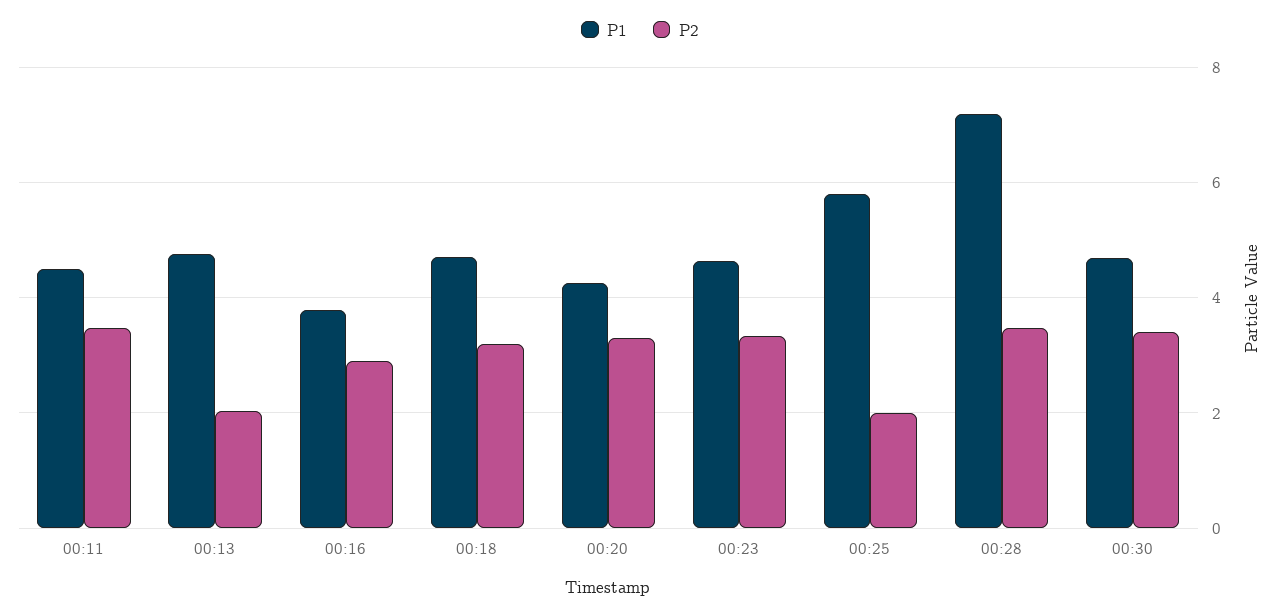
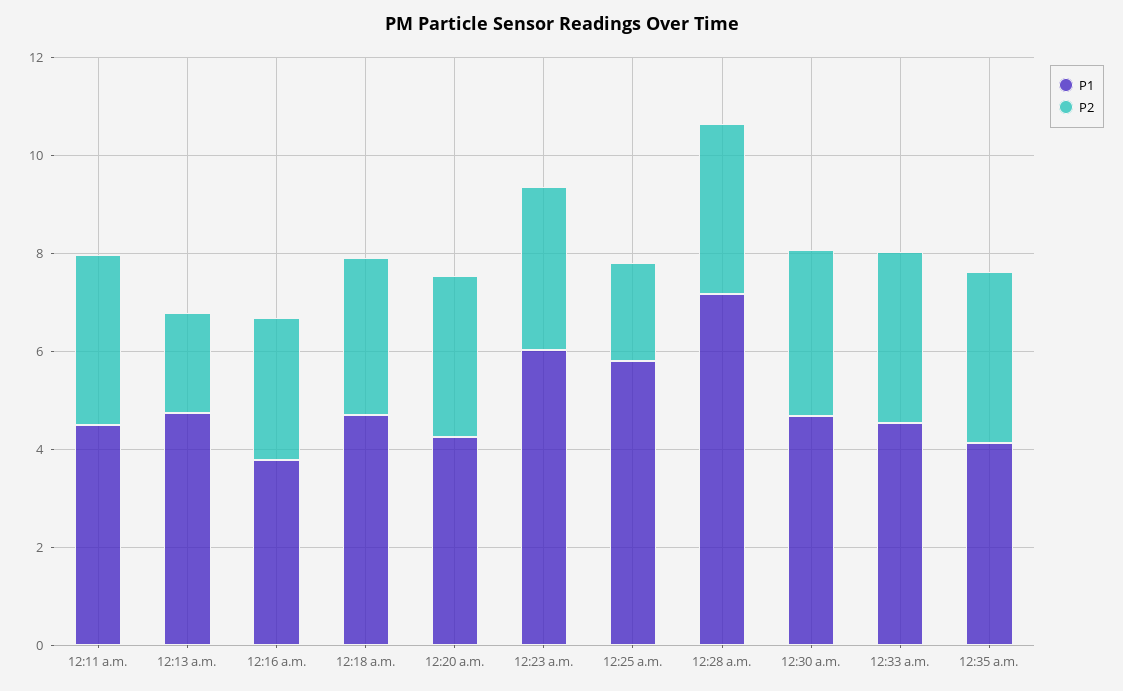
P1, 00:23: 4.6 -> 6
P1, 12:33 a.m.: none -> 4.5
P2, 12:33 a.m.: none -> 3.5
P1, 12:35 a.m.: none -> 4
P2, 12:35 a.m.: none -> 3.5

